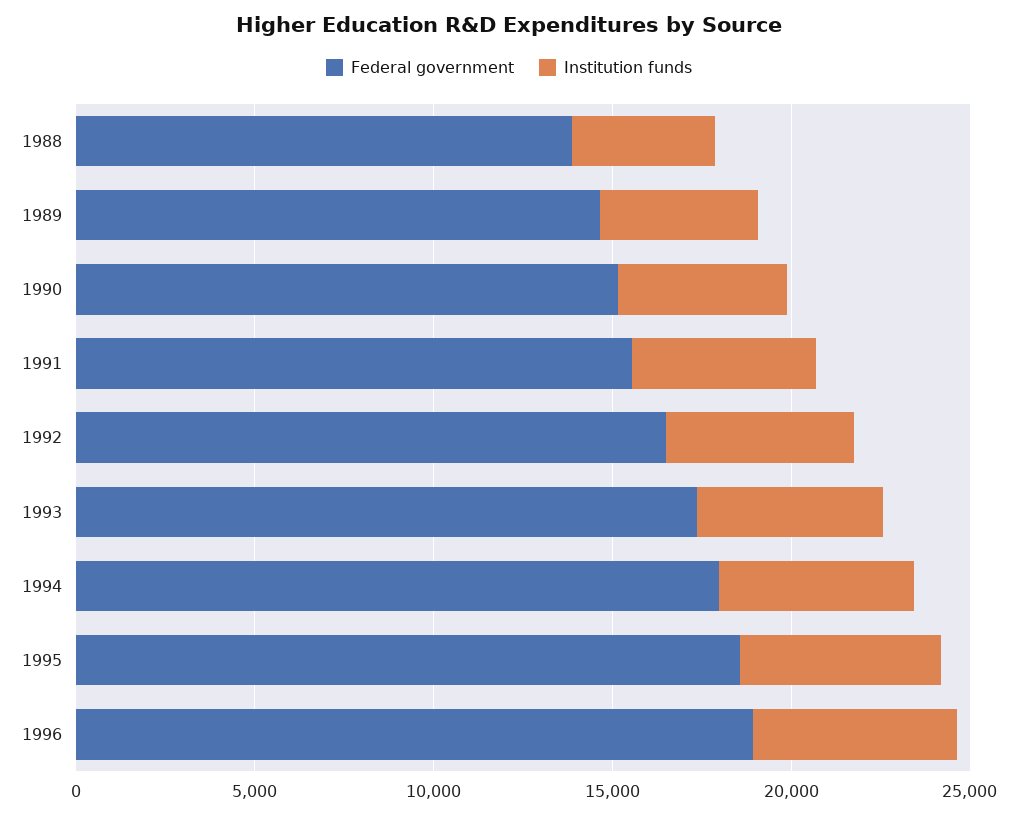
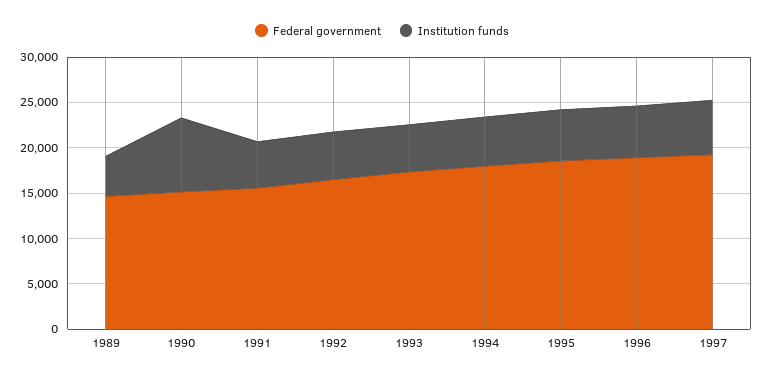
Federal government, 1988: 14000 -> none
Institution funds, 1988: 4000 -> none
Institution funds, 1990: 5000 -> 8000
Federal government, 1997: none -> 19000
Institution funds, 1997: none -> 6000

